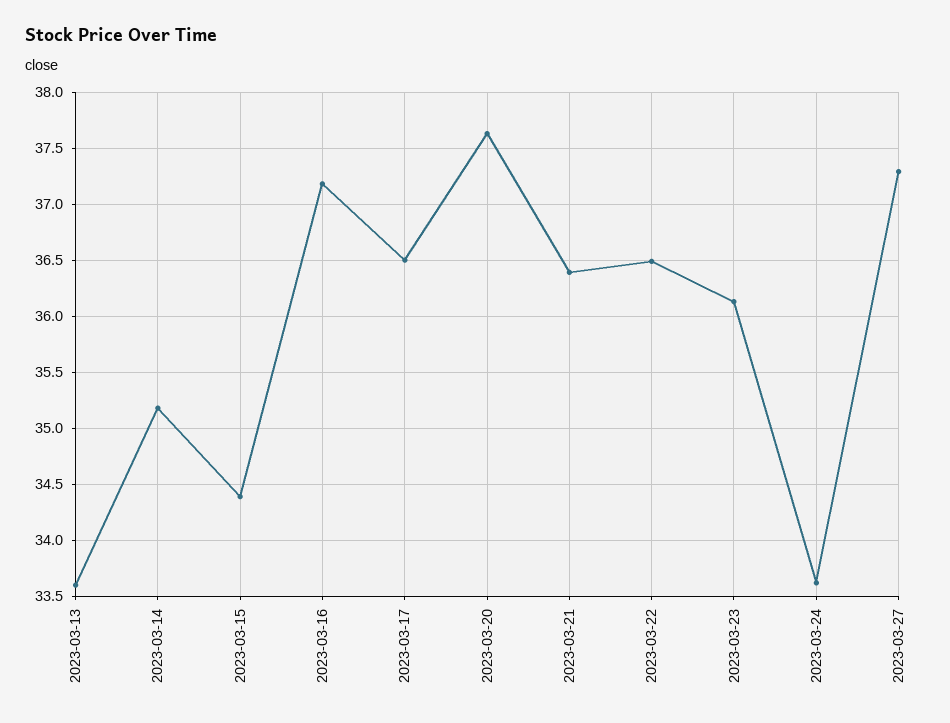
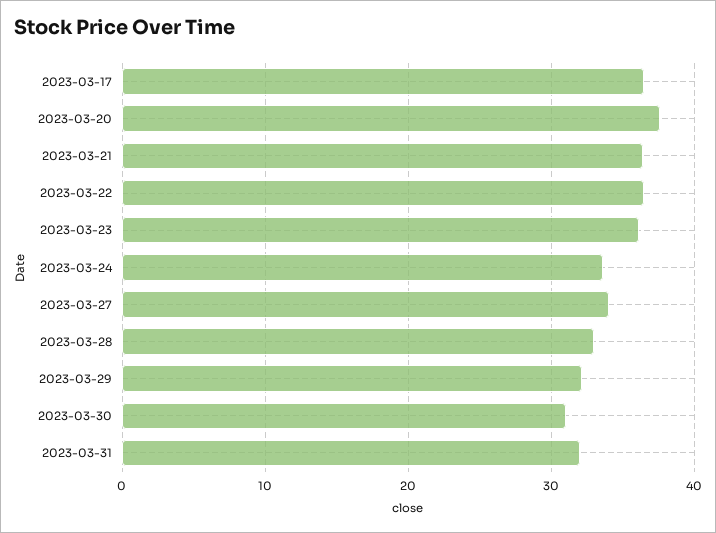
2023-03-13: 33.6 -> none
2023-03-14: 35.2 -> none
2023-03-15: 34.4 -> none
2023-03-16: 37.2 -> none
2023-03-27: 37.3 -> 34
2023-03-28: none -> 33
2023-03-29: none -> 32
2023-03-30: none -> 31
2023-03-31: none -> 32

